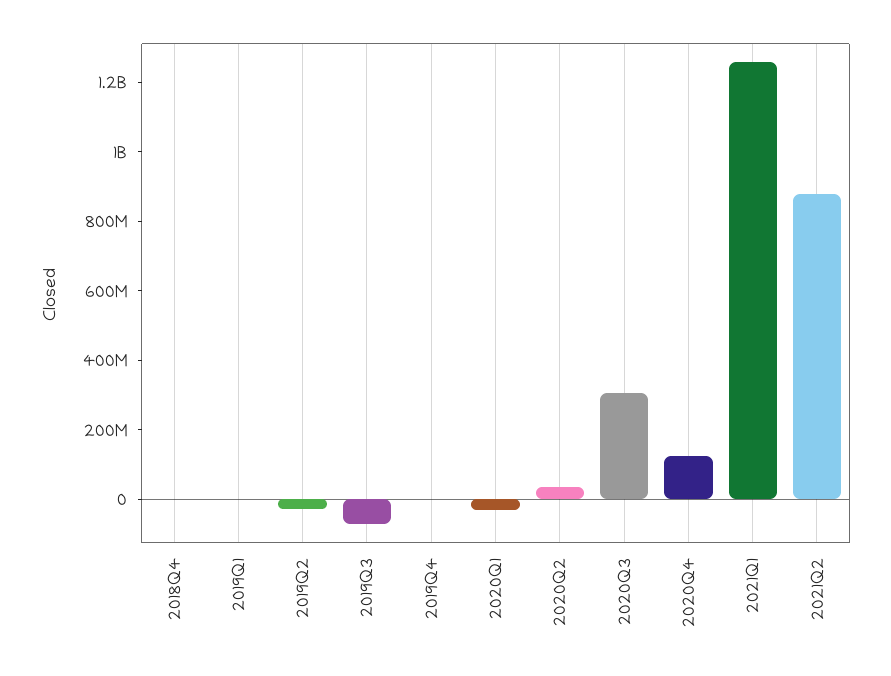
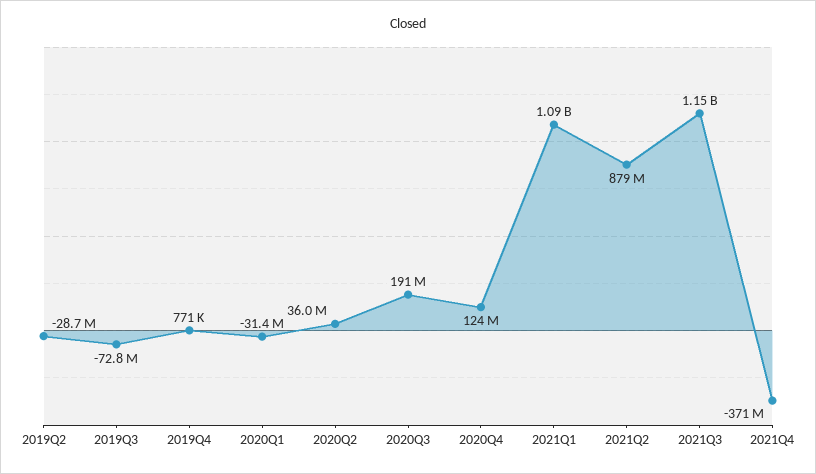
2018Q4: 0 -> none
2019Q1: 0 -> none
2020Q3: 300000000 -> 191000000
2021Q1: 1250000000 -> 1090000000
2021Q3: none -> 1150000000
2021Q4: none -> -371000000

